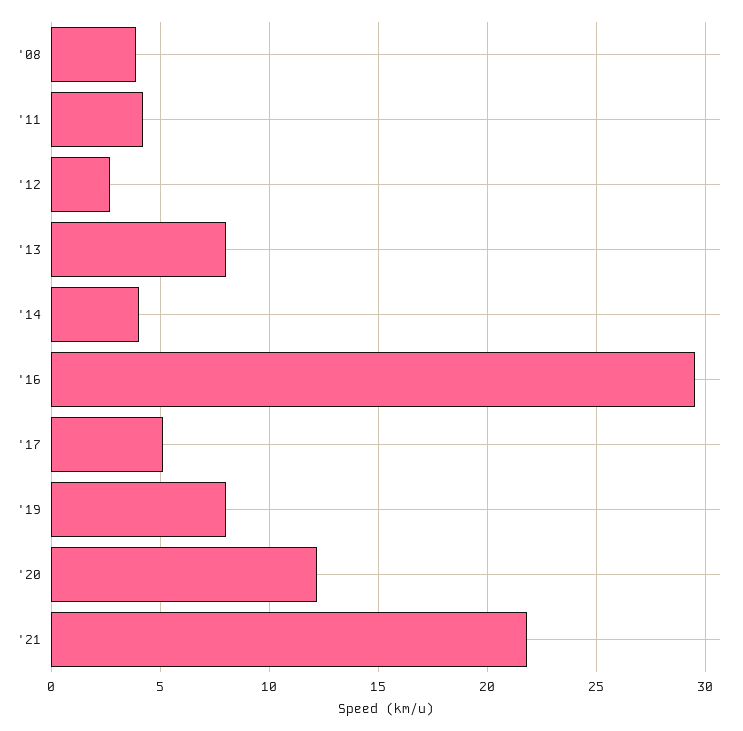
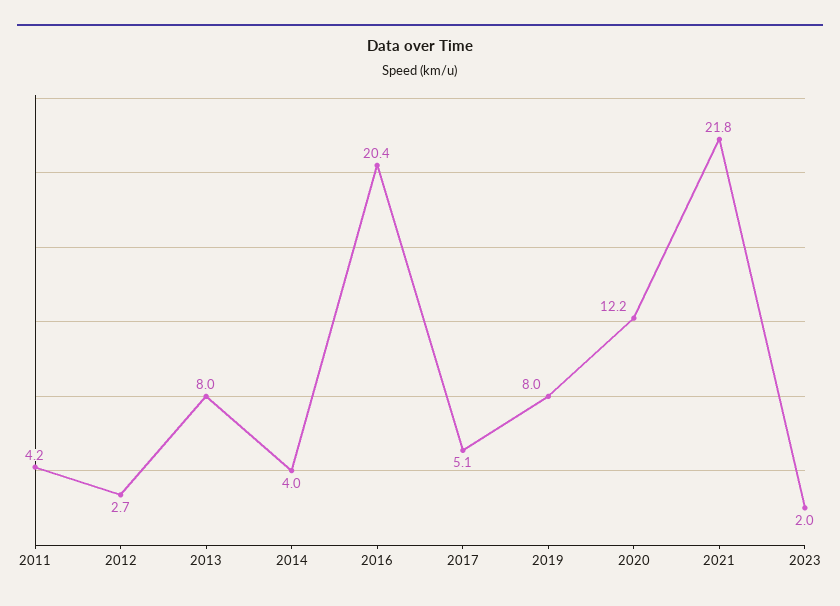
'08: 4 -> none
'16: 29.5 -> 20.4
2023: none -> 2

